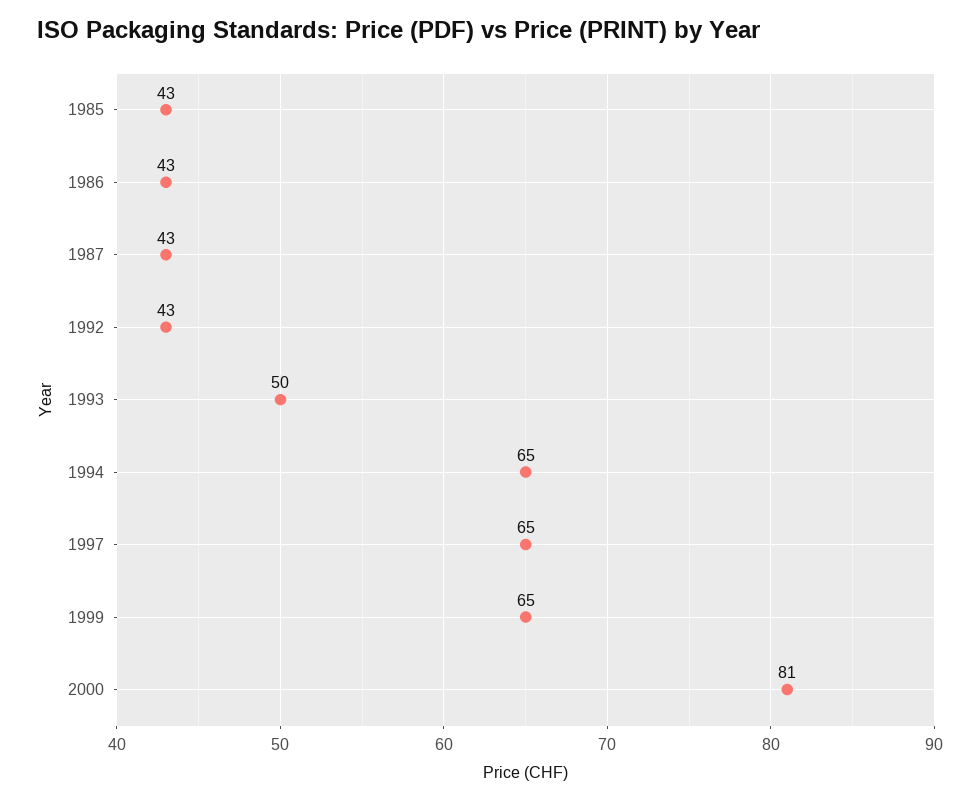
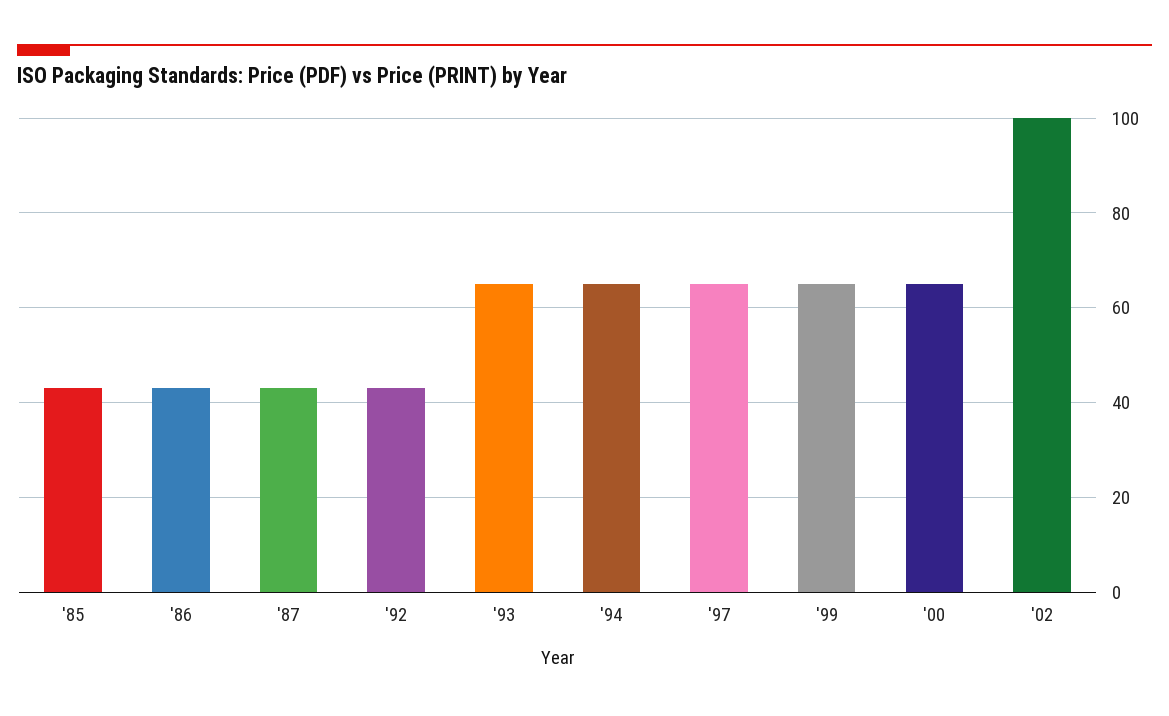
1993: 50 -> 65
2000: 81 -> 65
'02: none -> 100

